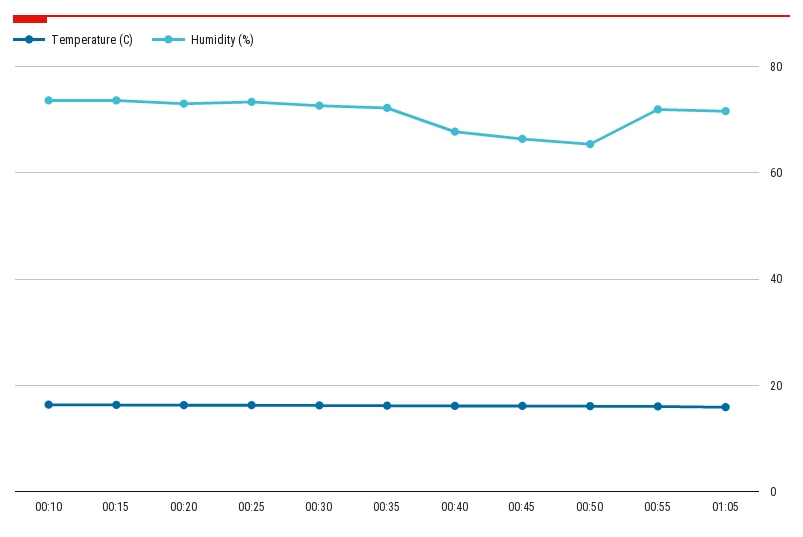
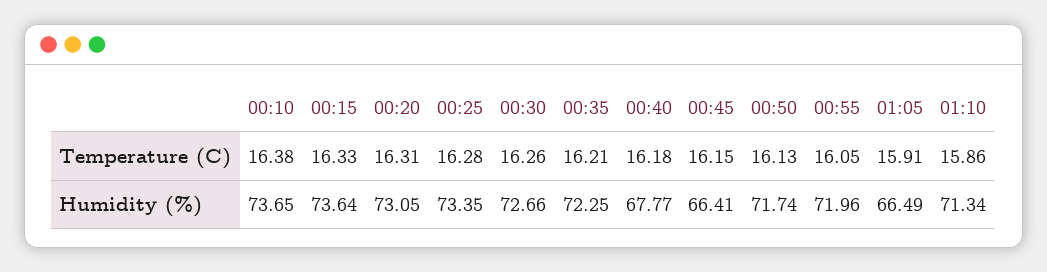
Humidity (%), 00:50: 66 -> 71.74
Humidity (%), 01:05: 72 -> 66.49
Temperature (C), 01:10: none -> 15.86
Humidity (%), 01:10: none -> 71.34

